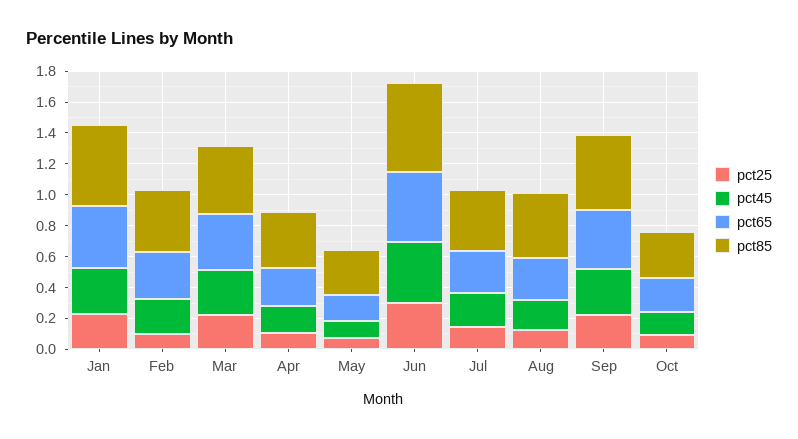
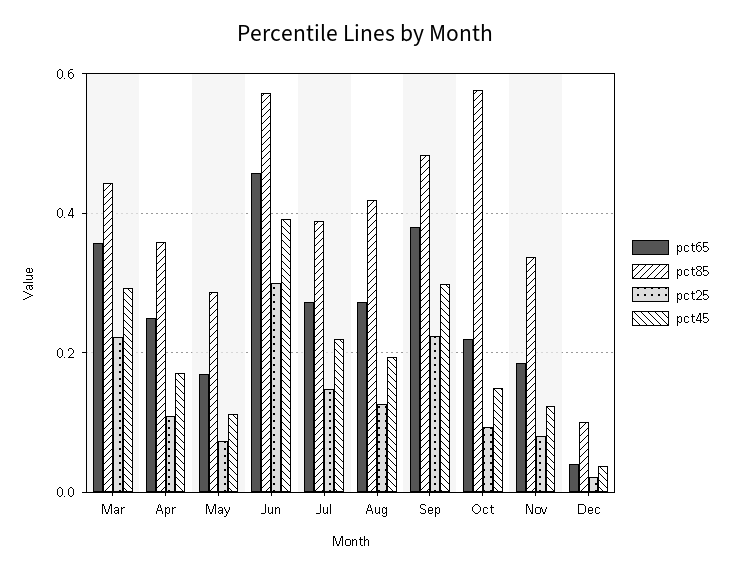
pct25, Jan: 0.2 -> none
pct45, Jan: 0.3 -> none
pct65, Jan: 0.4 -> none
pct85, Jan: 0.5 -> none
pct25, Feb: 0.1 -> none
pct45, Feb: 0.2 -> none
pct65, Feb: 0.3 -> none
pct85, Feb: 0.4 -> none
pct85, Oct: 0.3 -> 0.58
pct65, Nov: none -> 0.18
pct85, Nov: none -> 0.34
pct25, Nov: none -> 0.08
pct45, Nov: none -> 0.12
pct65, Dec: none -> 0.04
pct85, Dec: none -> 0.1
pct25, Dec: none -> 0.02
pct45, Dec: none -> 0.04

